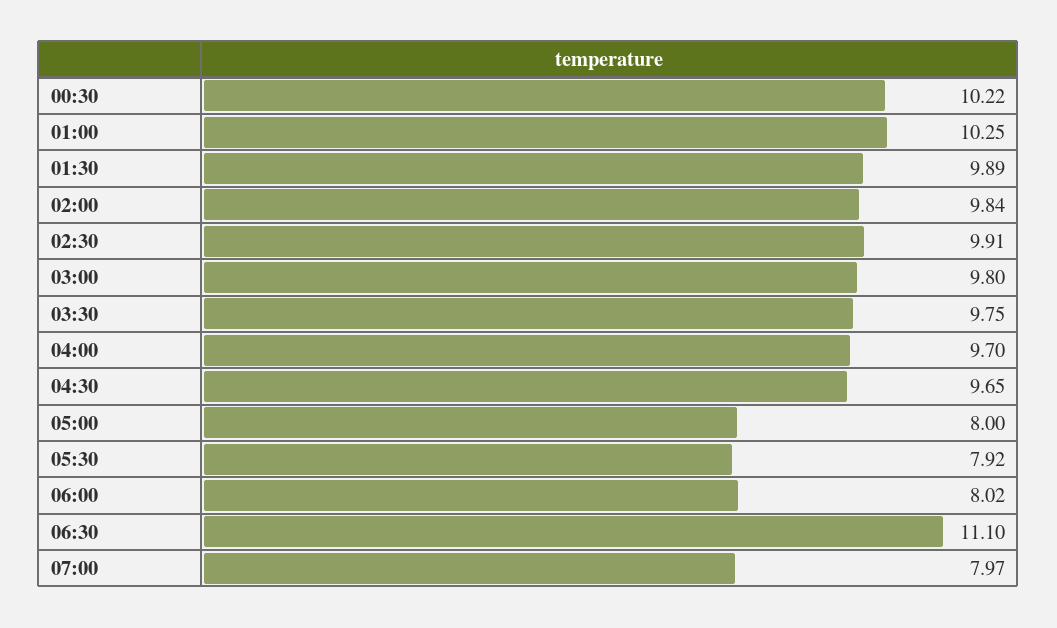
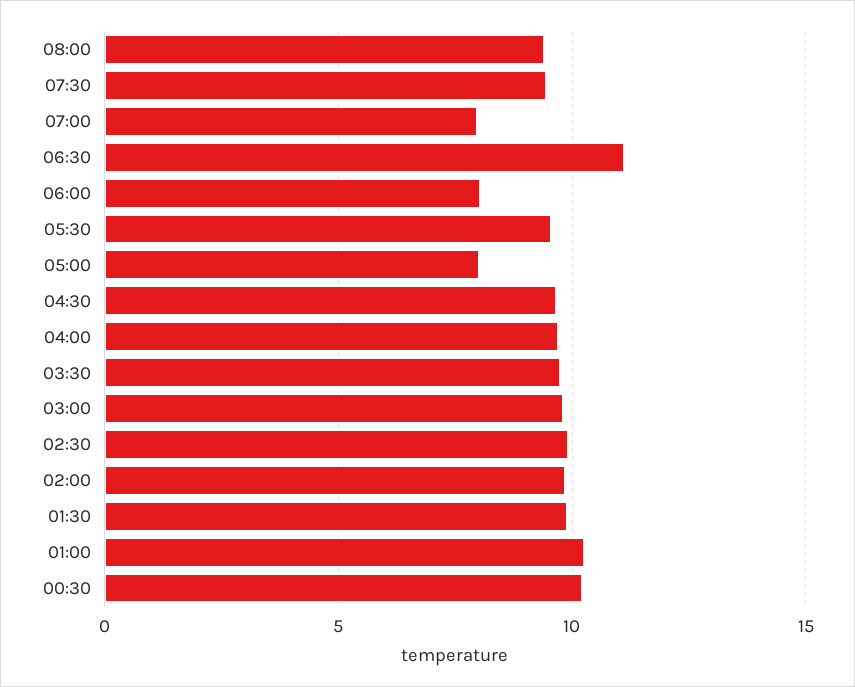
05:30: 7.92 -> 9.5
08:00: none -> 9.5
07:30: none -> 9.5

